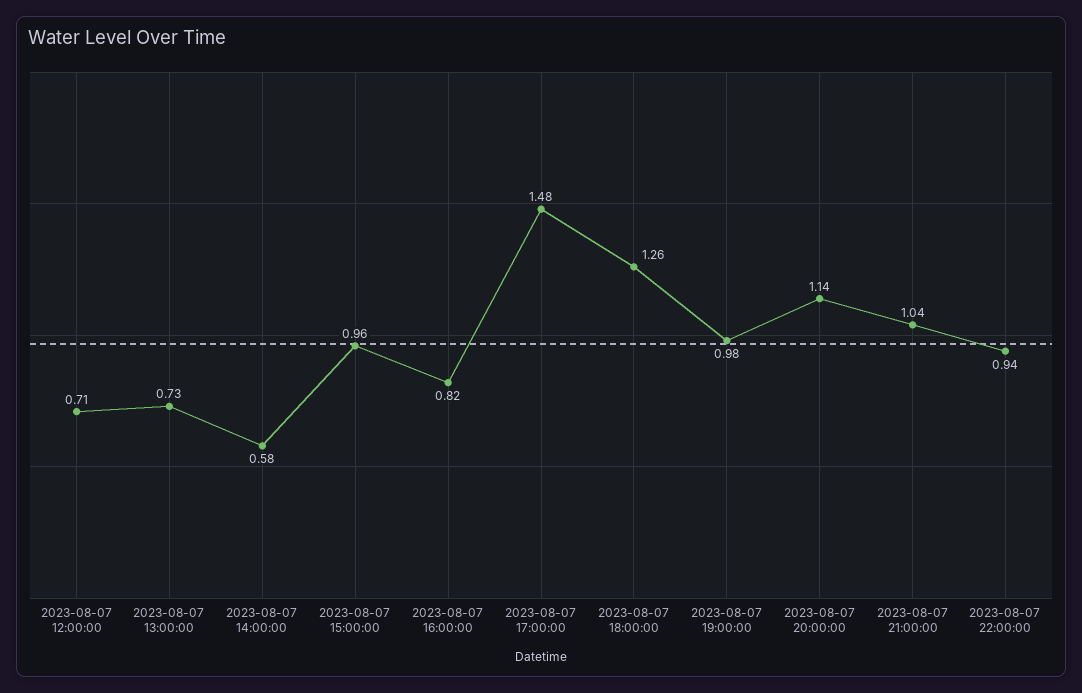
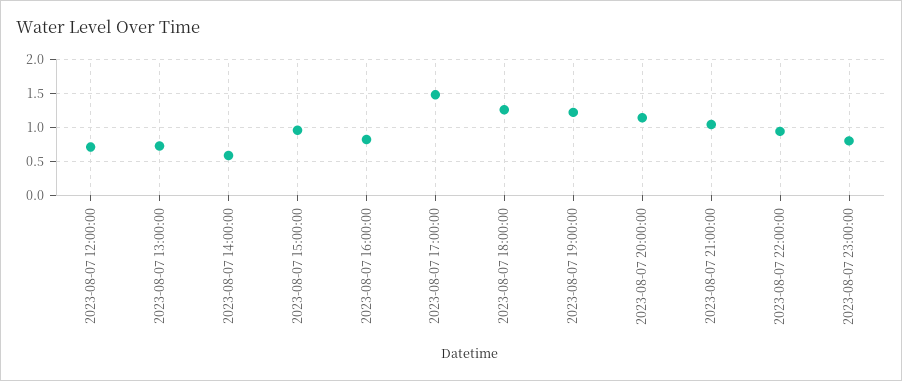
2023-08-07 19:00:00: 0.98 -> 1.2
2023-08-07 23:00:00: none -> 0.8

